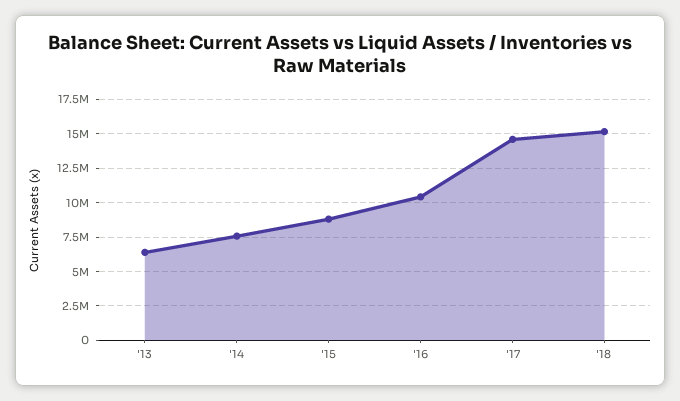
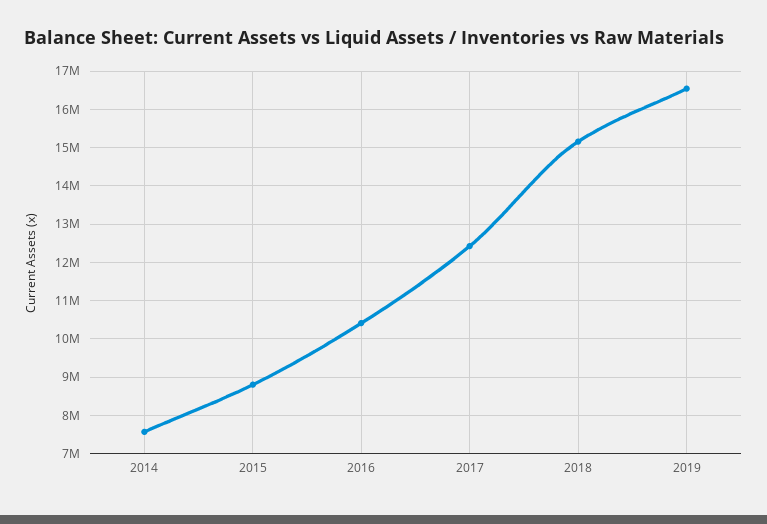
'13: 6500000 -> none
'17: 14500000 -> 12400000
2019: none -> 16600000

